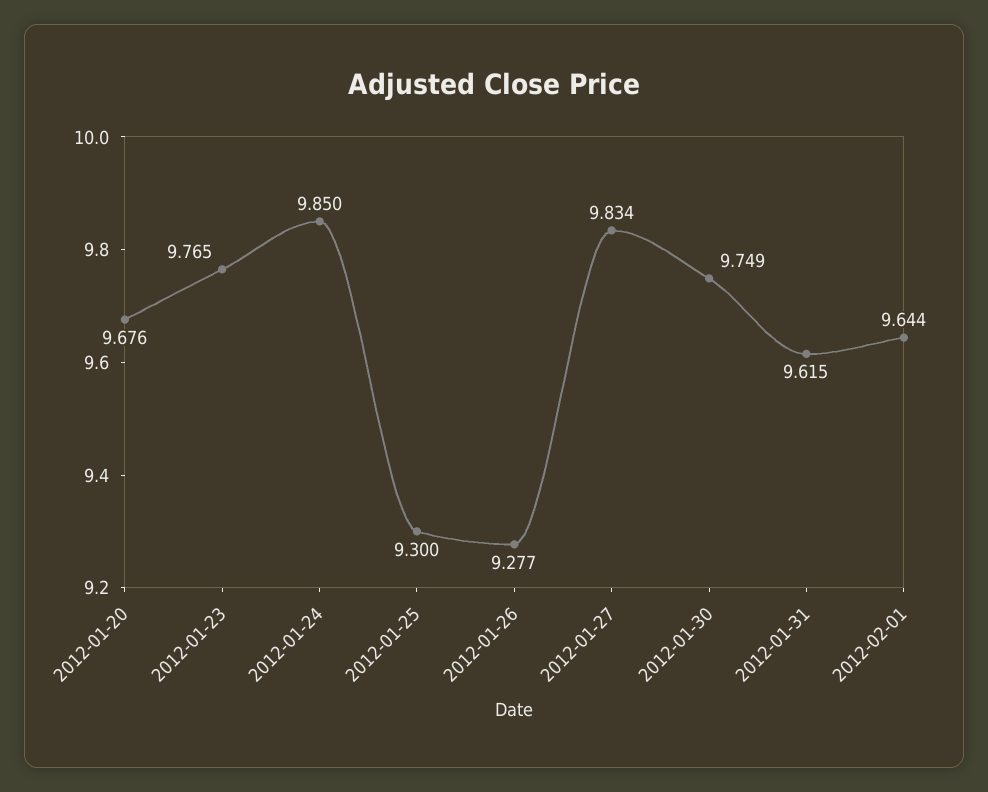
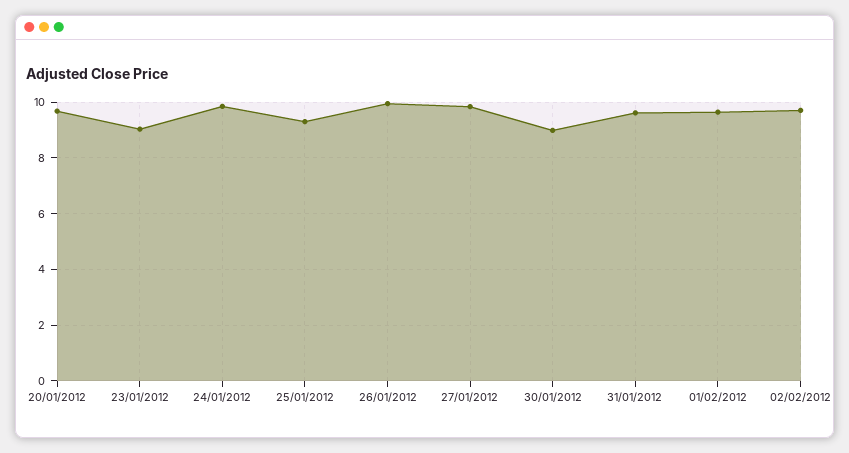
2012-01-23: 9.765 -> 9
2012-01-26: 9.277 -> 10
2012-01-30: 9.749 -> 9
02/02/2012: none -> 9.75

